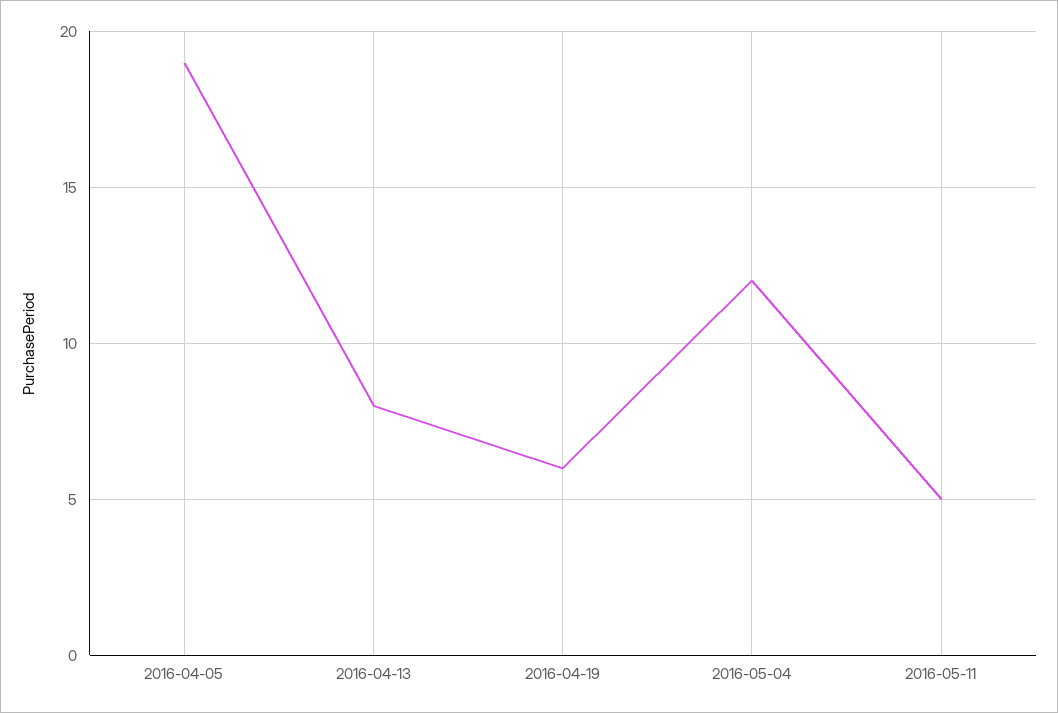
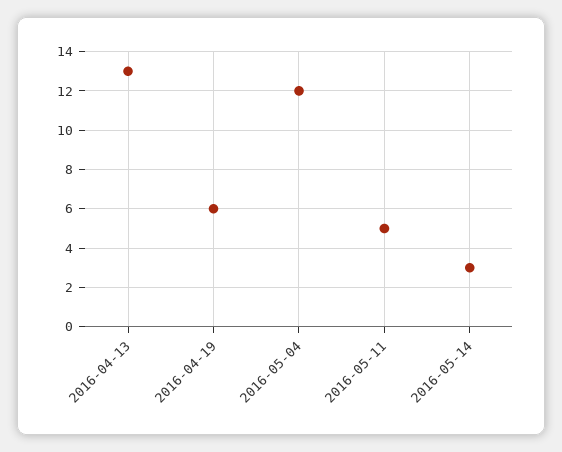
2016-04-05: 19 -> none
2016-04-13: 8 -> 13
2016-05-14: none -> 3

